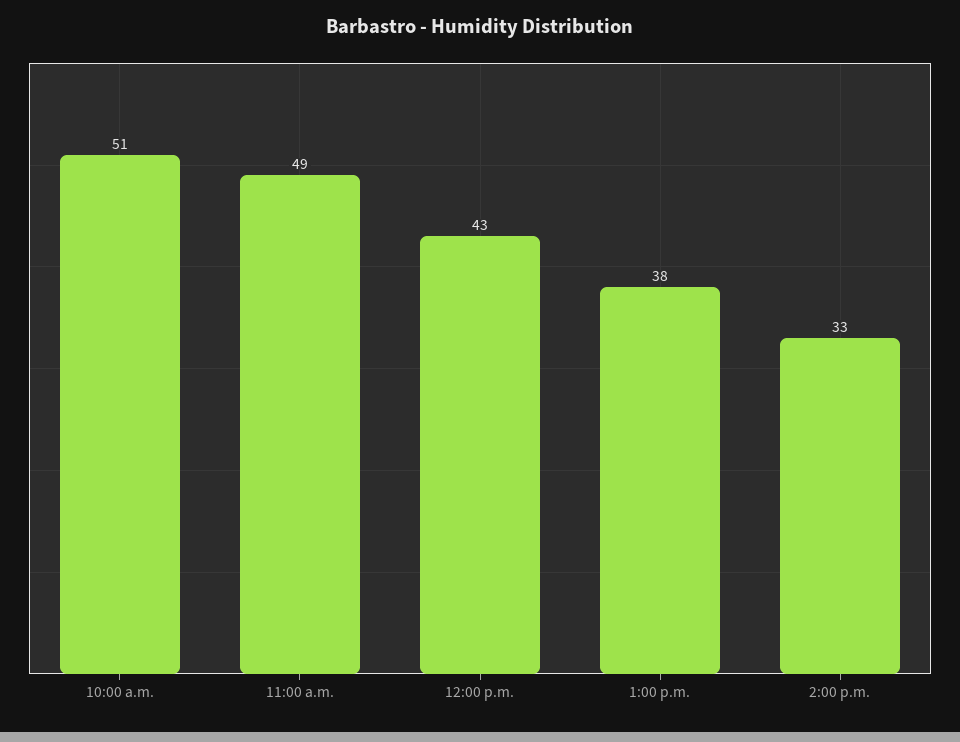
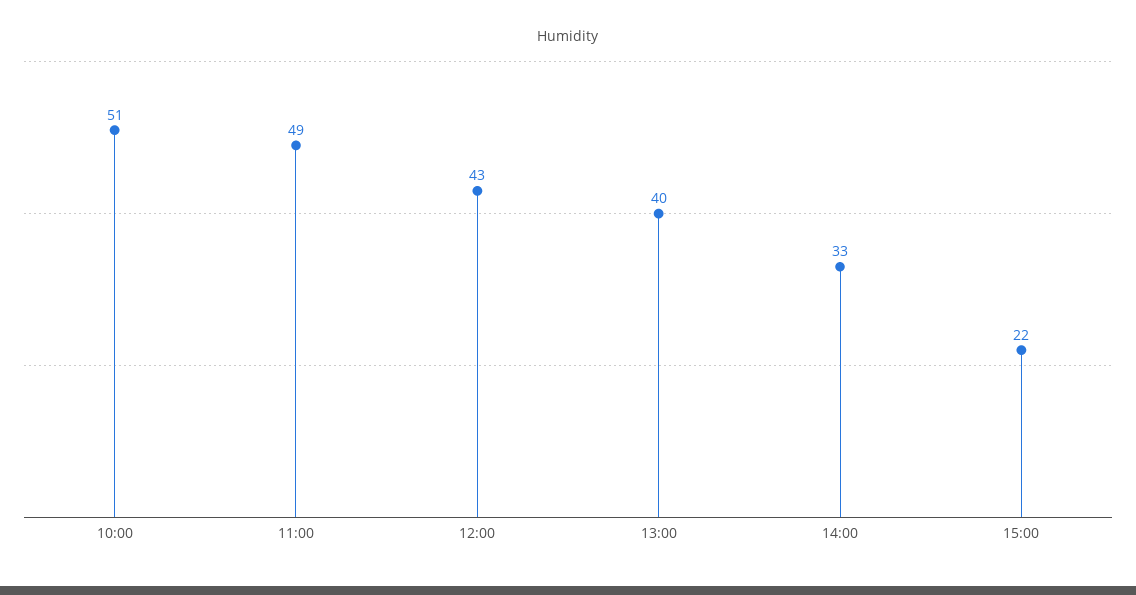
1:00 p.m.: 38 -> 40
15:00: none -> 22

